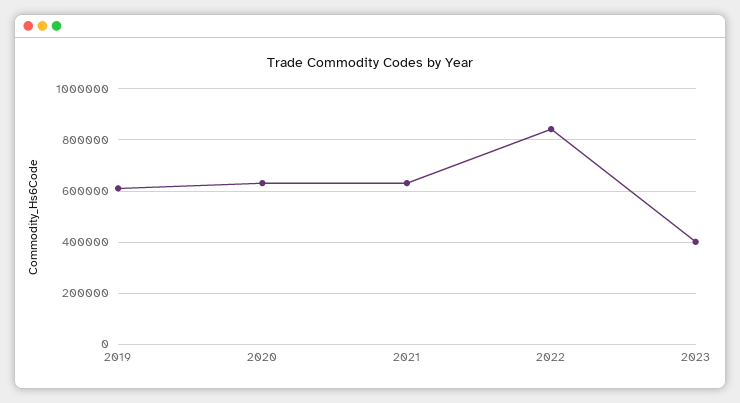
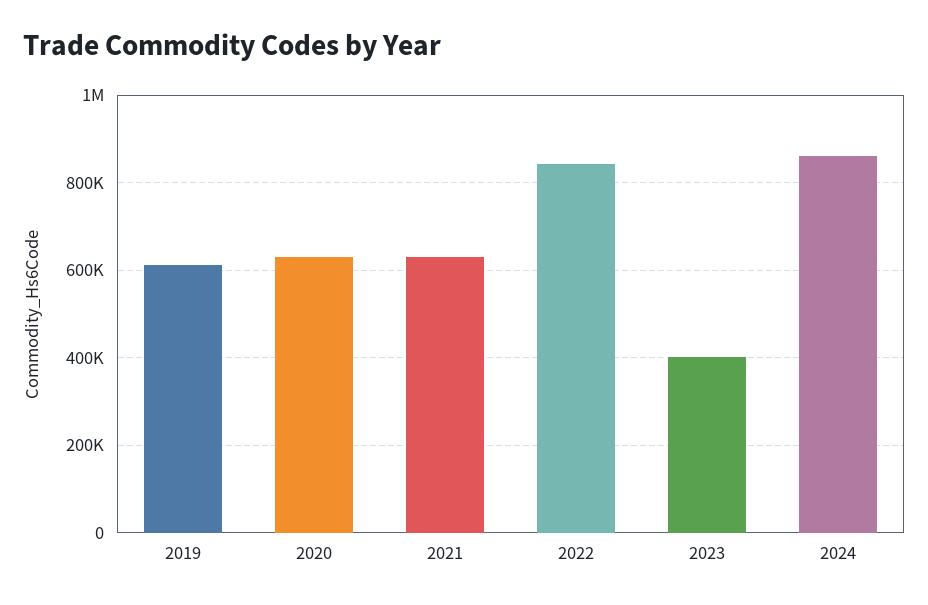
2024: none -> 860000

